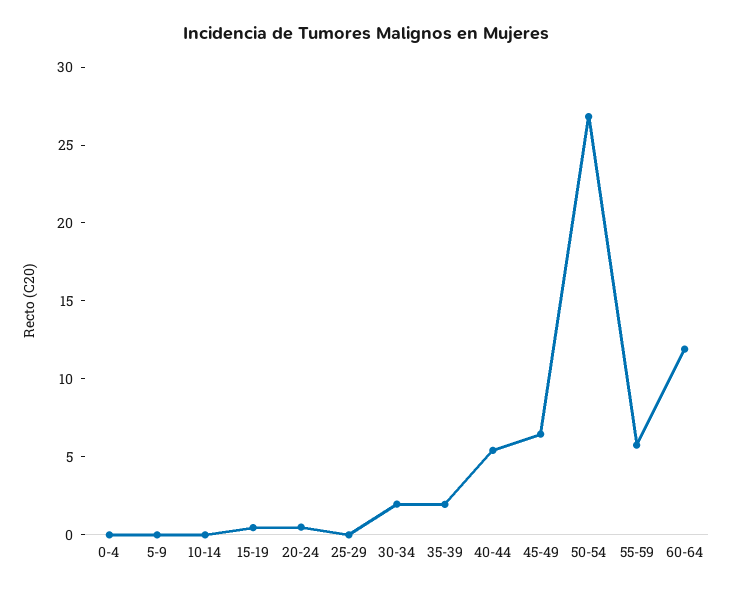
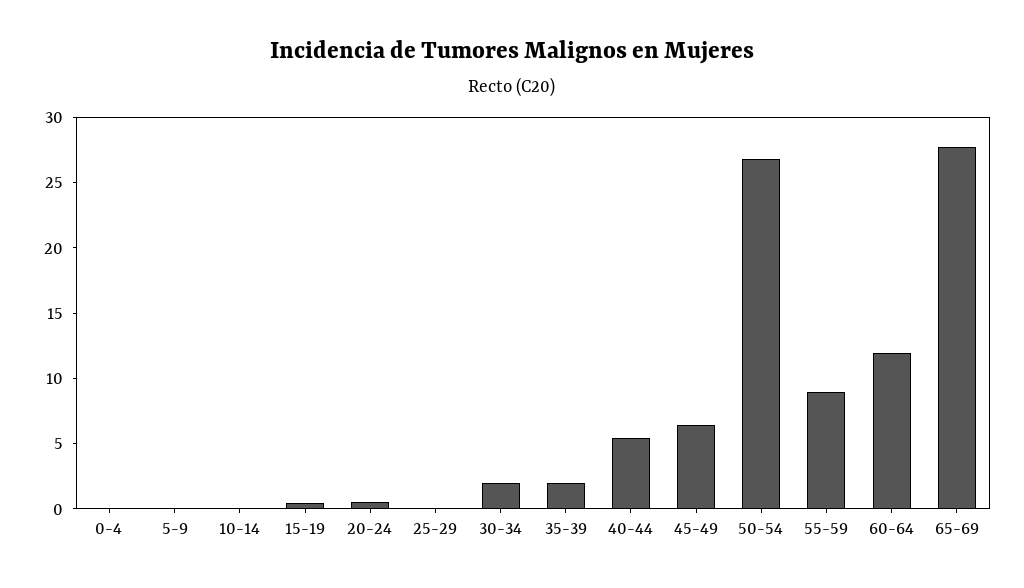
55-59: 6 -> 9
65-69: none -> 28

